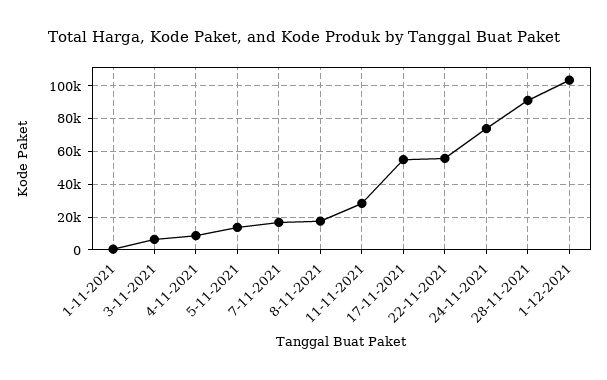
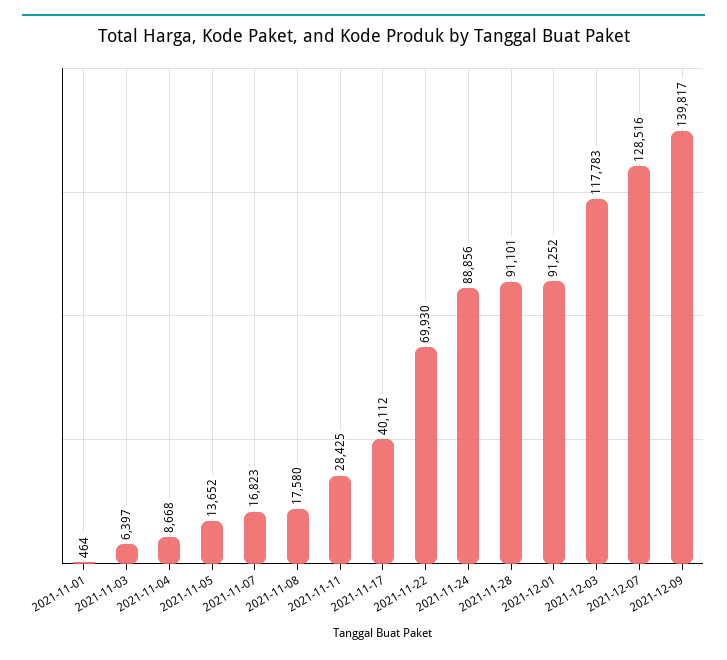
17-11-2021: 55000 -> 40112
22-11-2021: 55000 -> 69930
24-11-2021: 75000 -> 88856
1-12-2021: 105000 -> 91252
2021-12-03: none -> 117783
2021-12-07: none -> 128516
2021-12-09: none -> 139817

